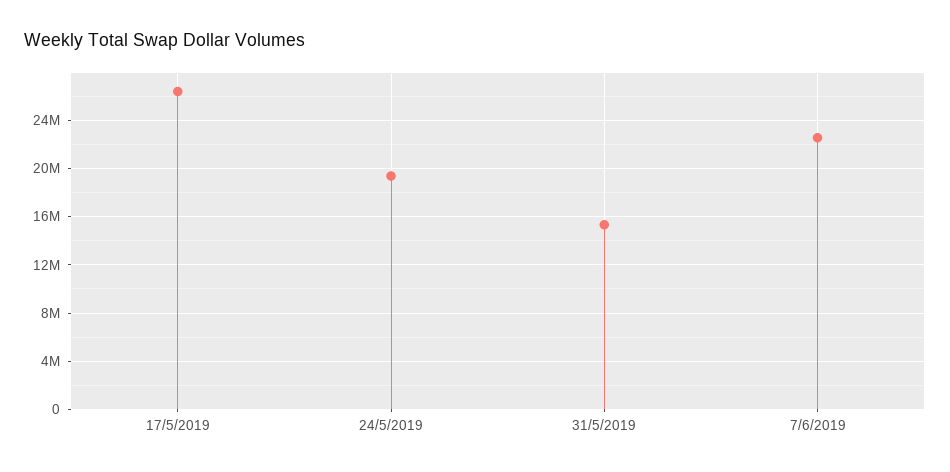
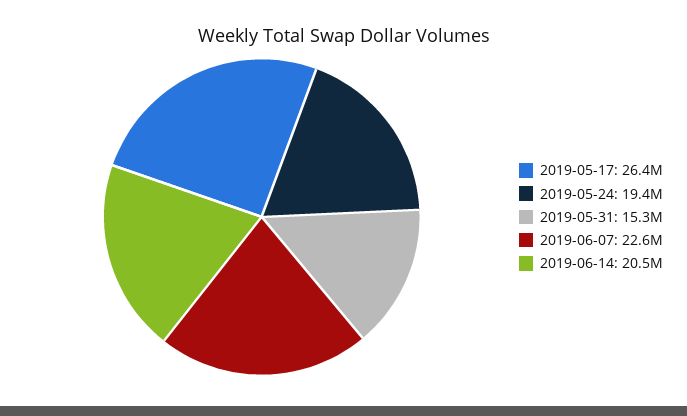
2019-06-14: none -> 20500000

